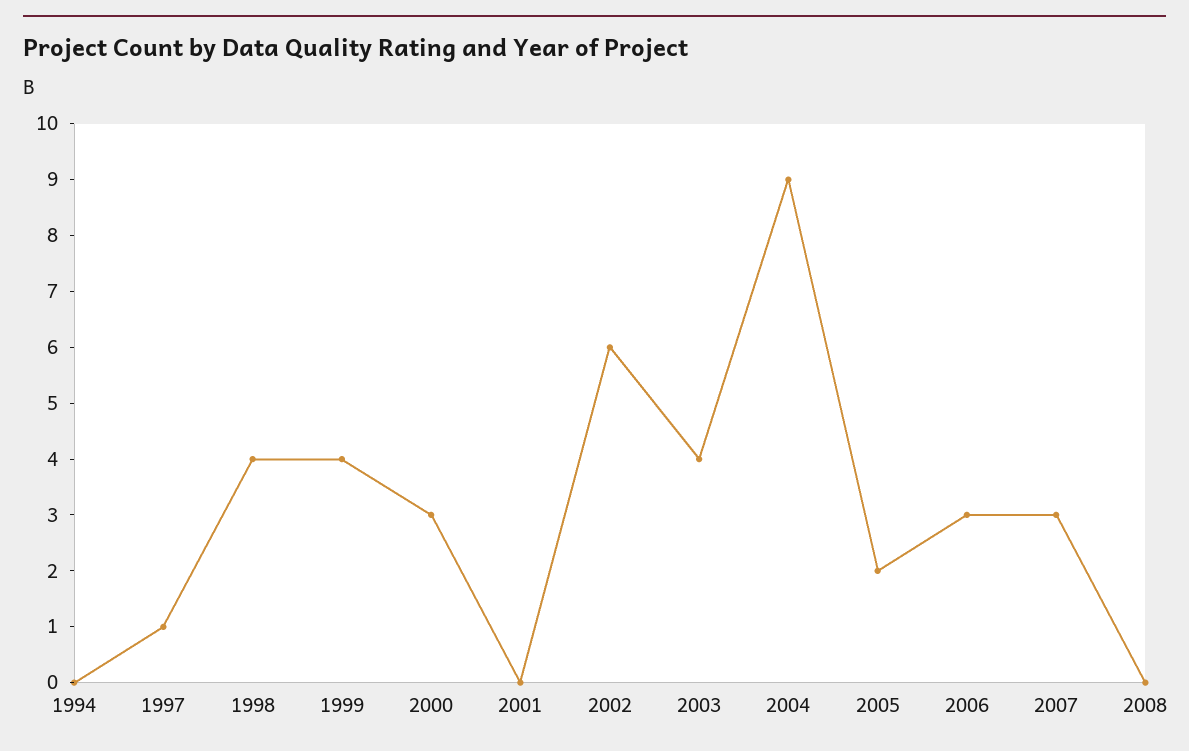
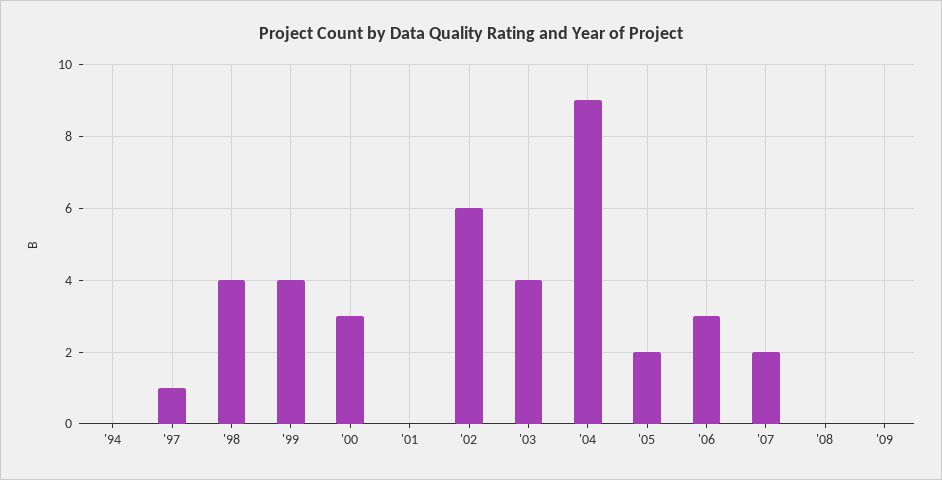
2007: 3 -> 2
'09: none -> 0

